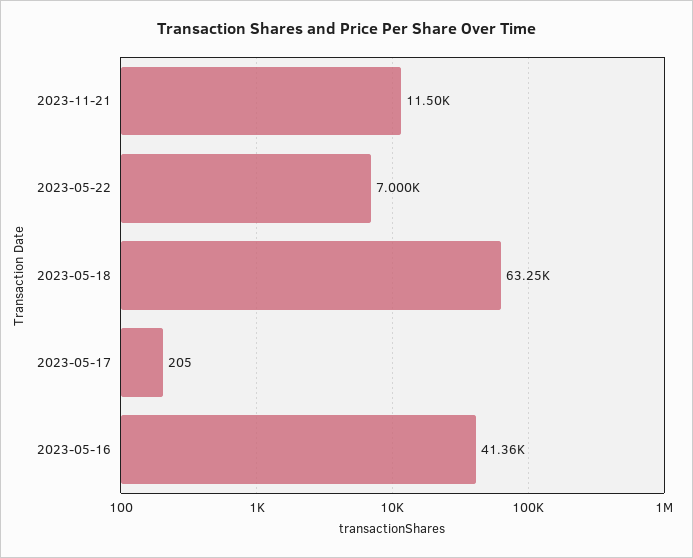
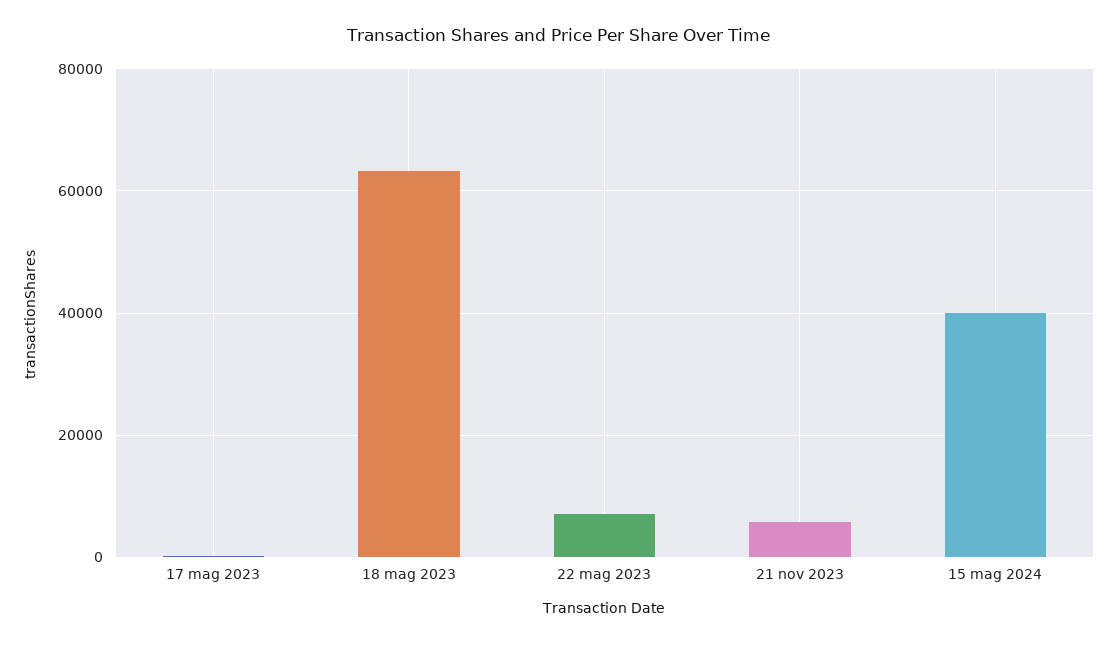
2023-11-21: 11500 -> 6000
2023-05-16: 41360 -> none
15 mag 2024: none -> 40000

